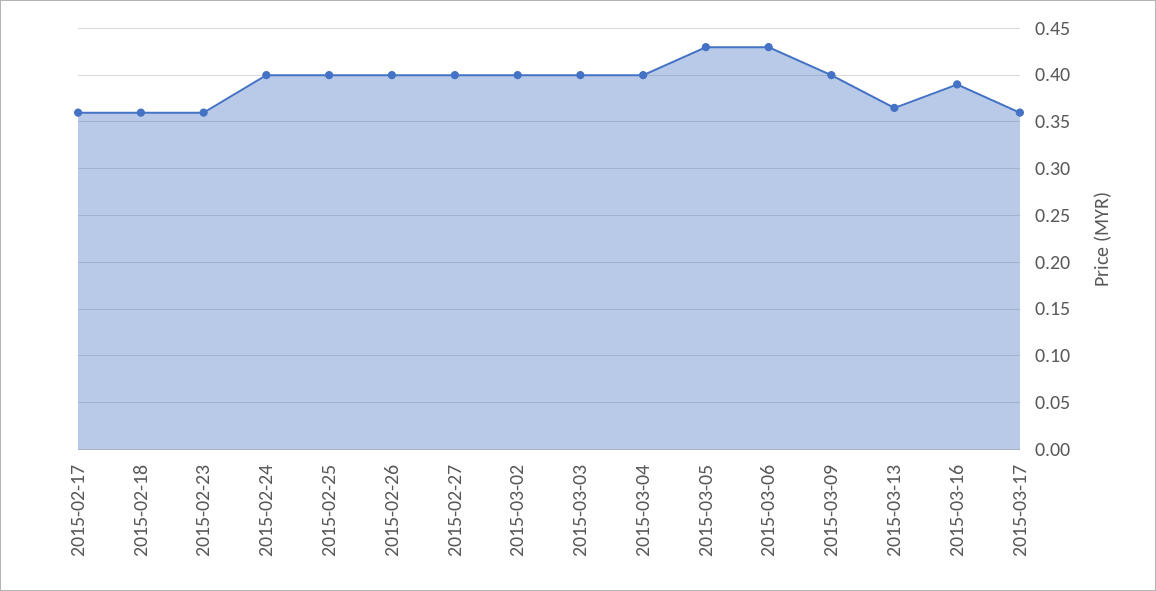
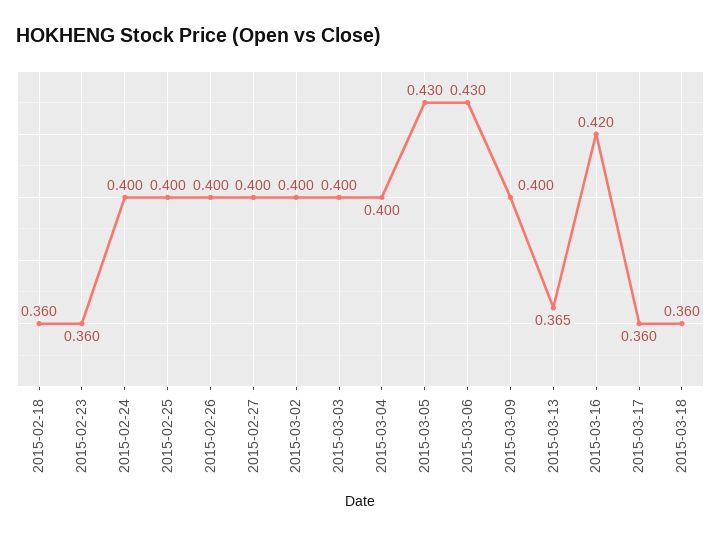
2015-02-17: 0.36 -> none
2015-03-16: 0.39 -> 0.42
2015-03-18: none -> 0.36

